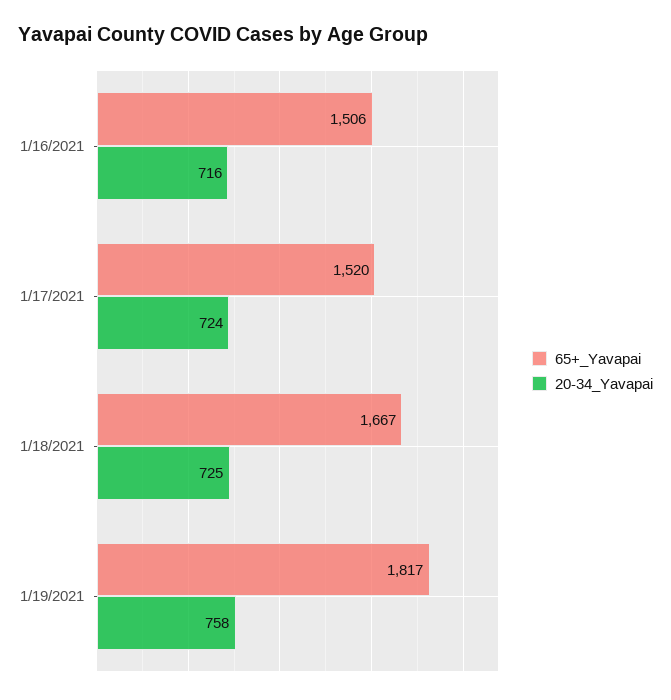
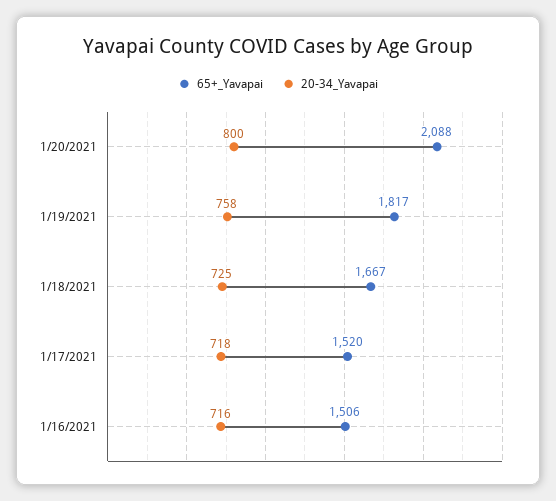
20-34_Yavapai, 1/17/2021: 724 -> 718
65+_Yavapai, 1/20/2021: none -> 2088
20-34_Yavapai, 1/20/2021: none -> 800

